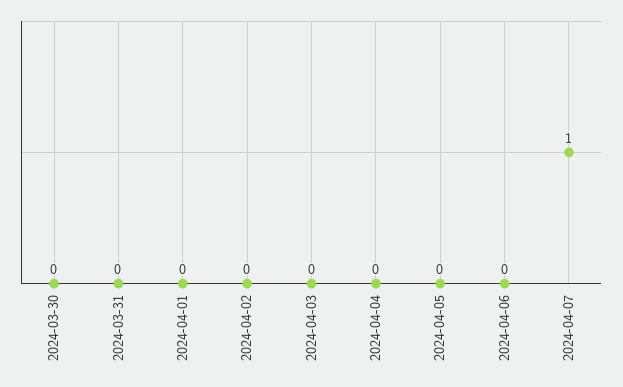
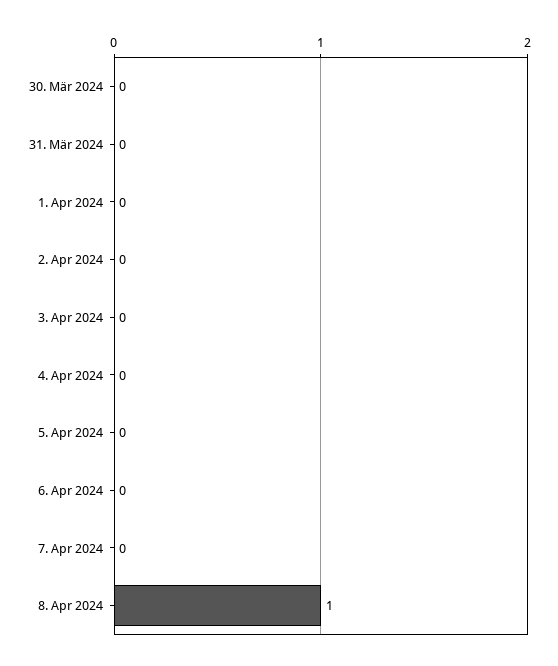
2024-04-07: 1 -> 0
8. Apr 2024: none -> 1

